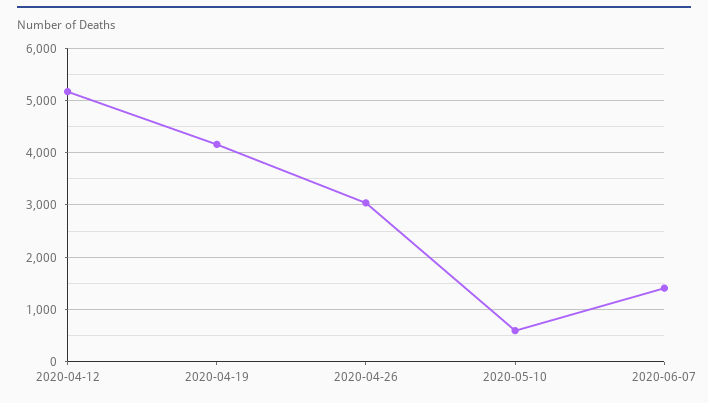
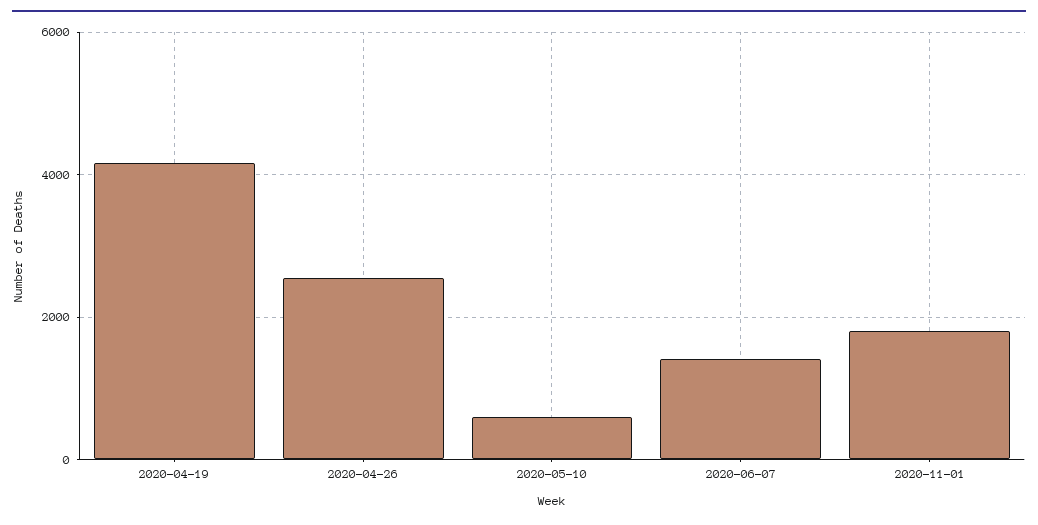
2020-04-12: 5200 -> none
2020-04-26: 3000 -> 2600
2020-11-01: none -> 1800

